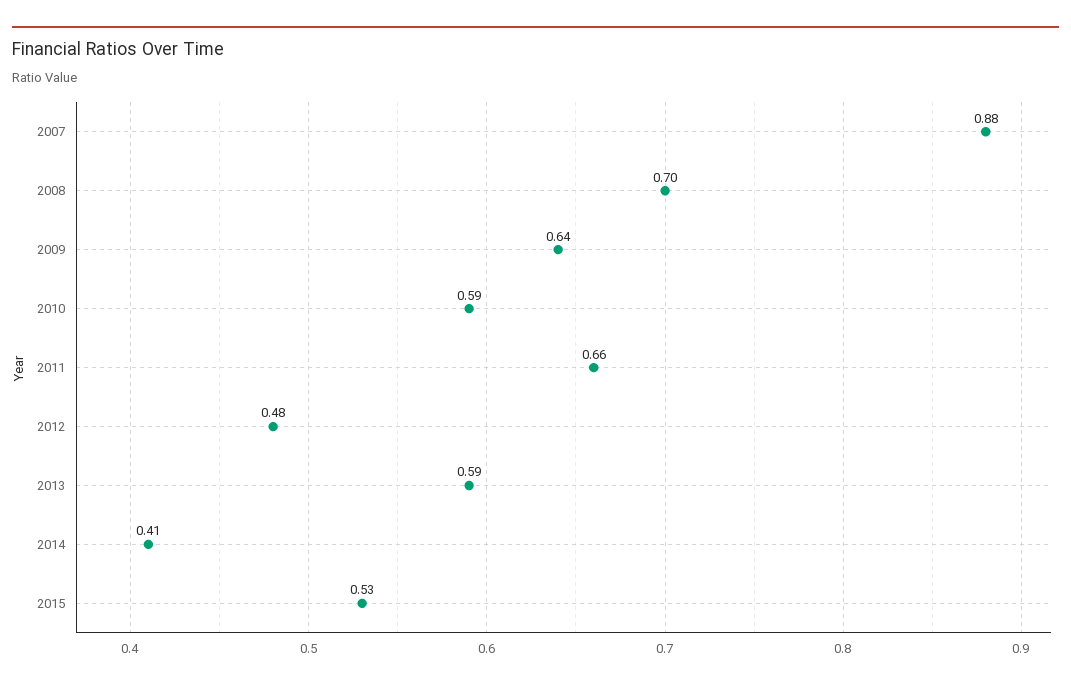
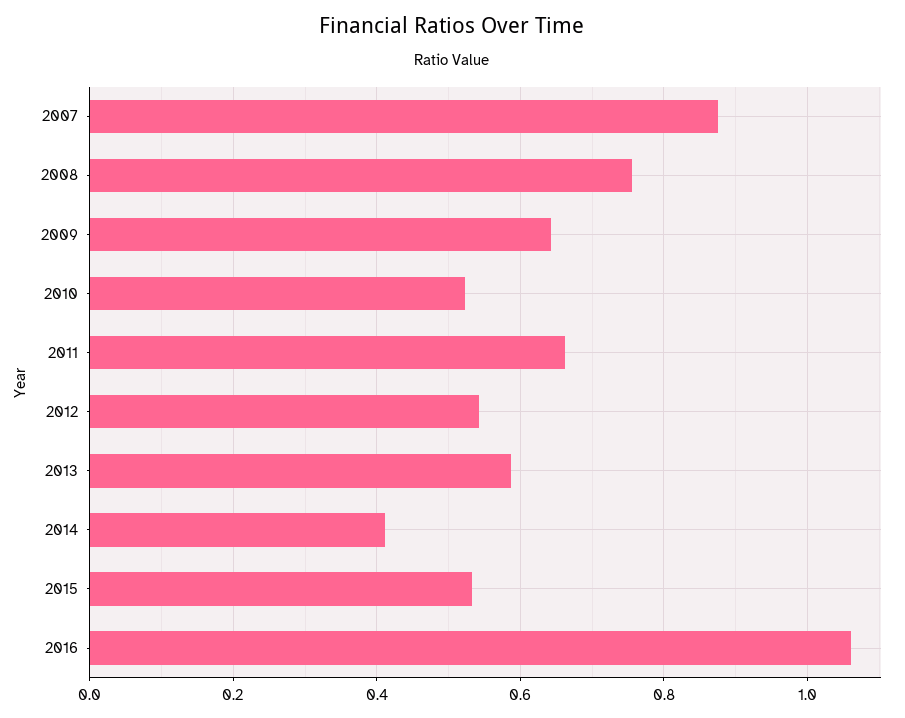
2008: 0.7 -> 0.76
2010: 0.59 -> 0.52
2012: 0.48 -> 0.54
2016: none -> 1.06

